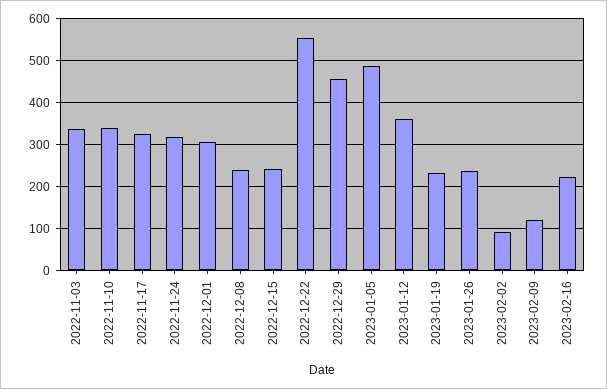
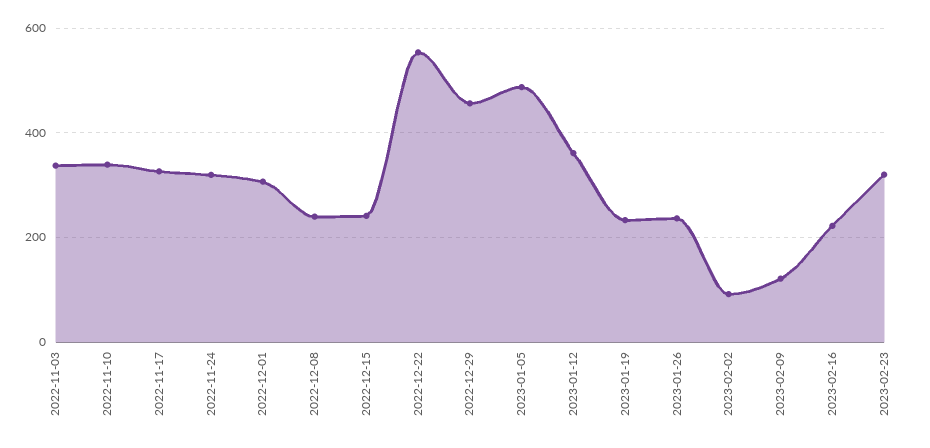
2023-02-23: none -> 320

